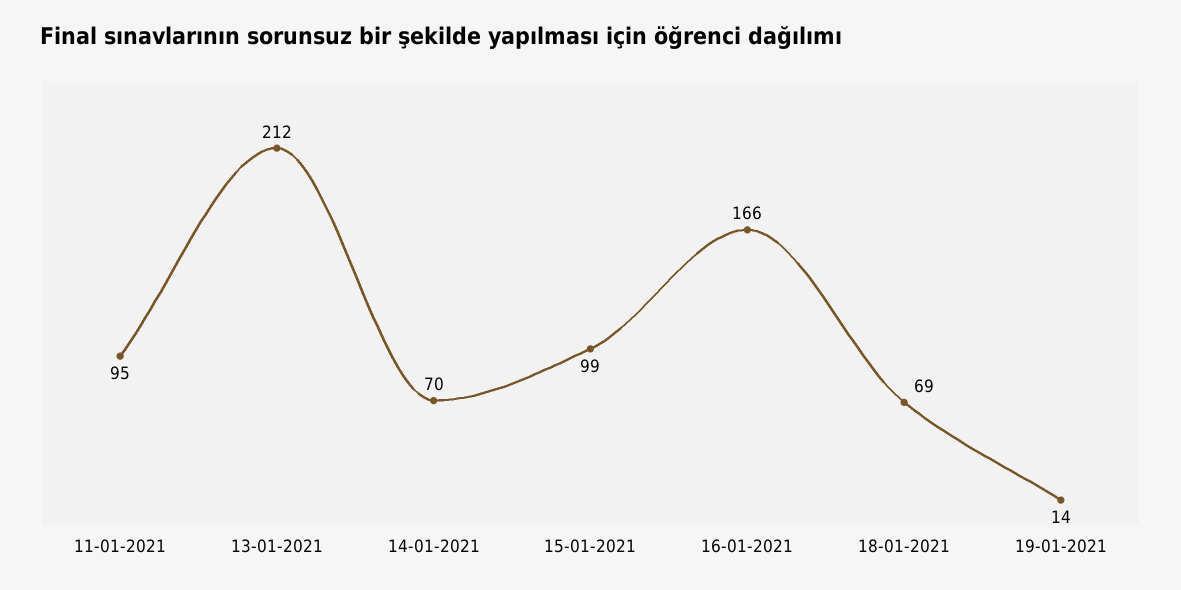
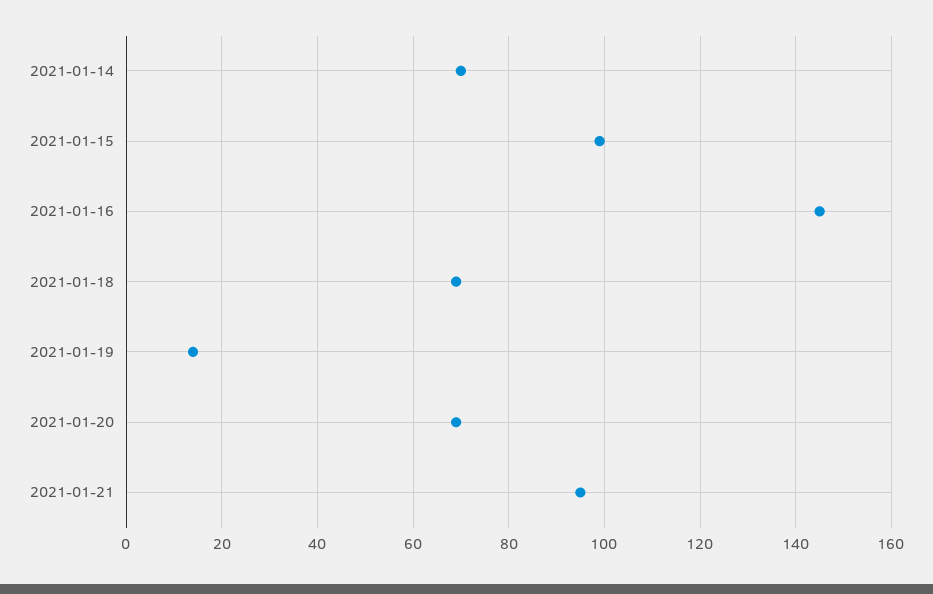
11-01-2021: 95 -> none
13-01-2021: 212 -> none
16-01-2021: 166 -> 145
2021-01-20: none -> 70
2021-01-21: none -> 95

